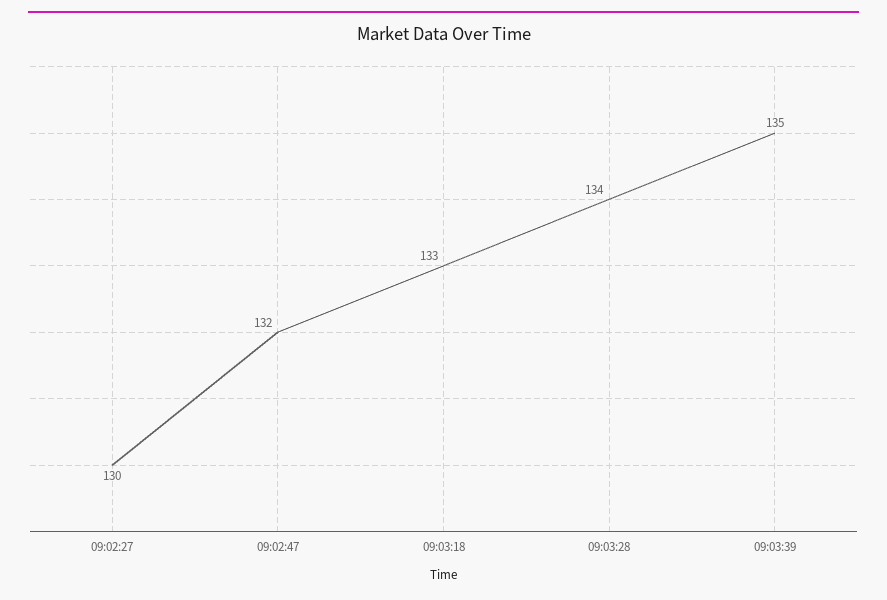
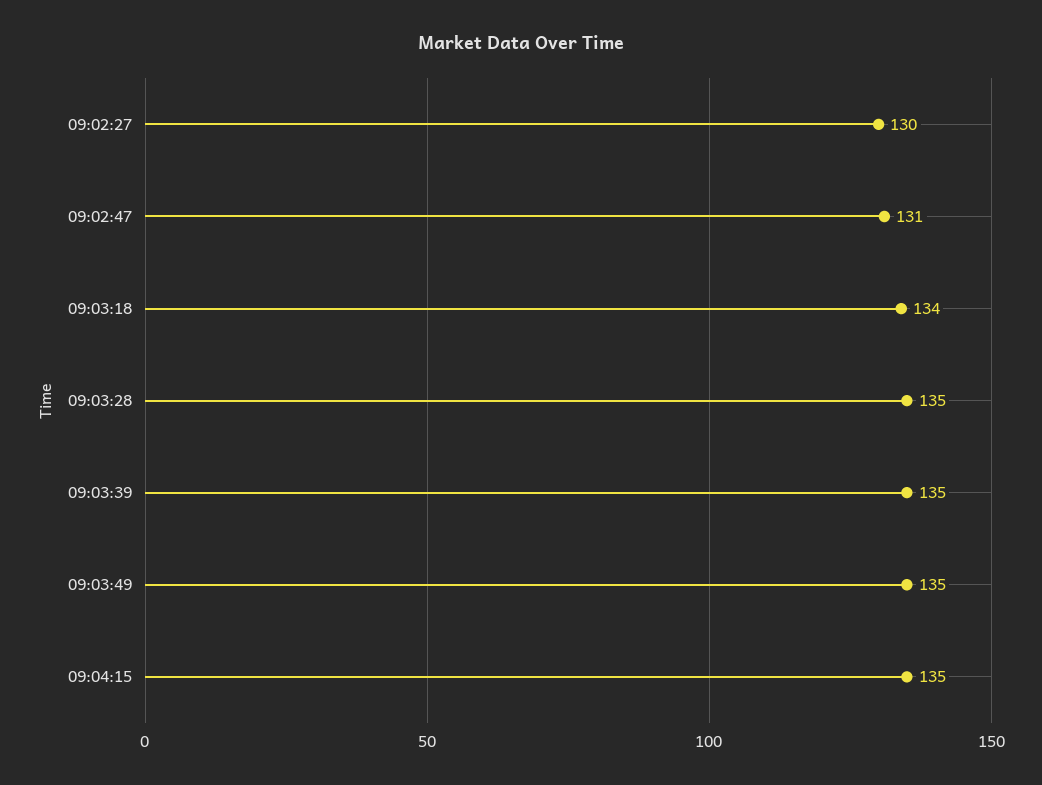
09:02:47: 132 -> 131
09:03:18: 133 -> 134
09:03:28: 134 -> 135
09:03:49: none -> 135
09:04:15: none -> 135

